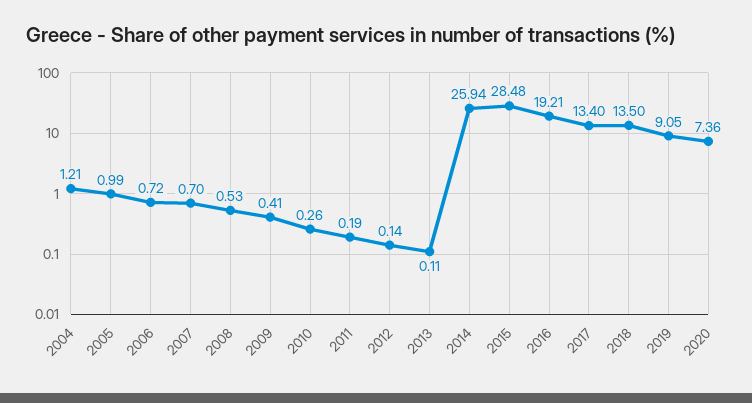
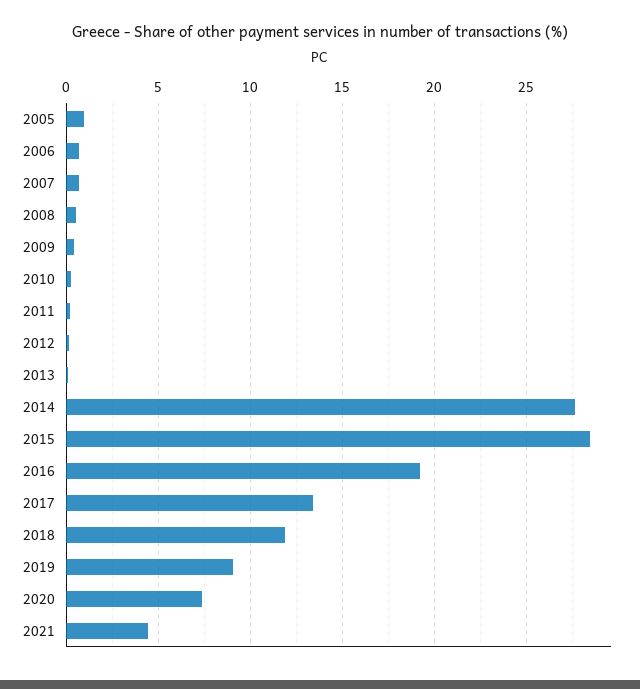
2004: 1.21 -> none
2014: 25.94 -> 27.5
2018: 13.5 -> 12
2021: none -> 4.5

